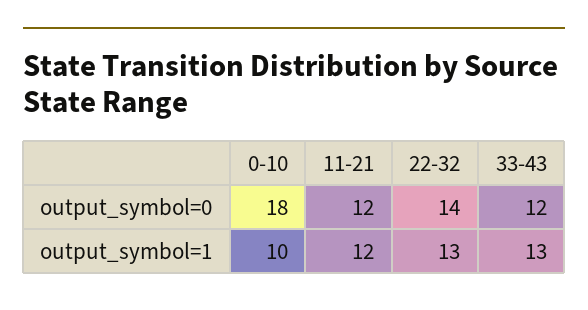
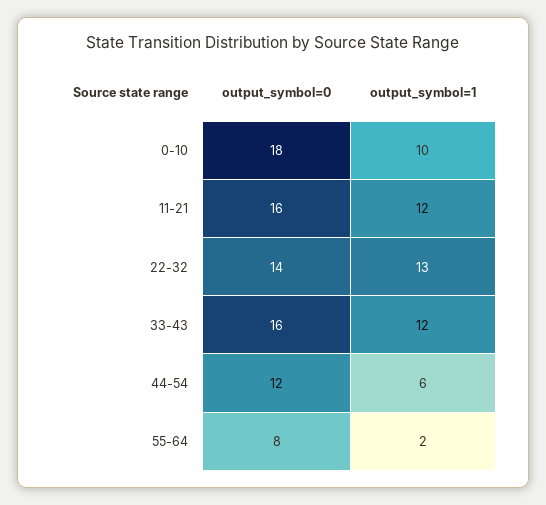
11-21, output_symbol=0: 12 -> 16
33-43, output_symbol=0: 12 -> 16
33-43, output_symbol=1: 13 -> 12
44-54, output_symbol=0: none -> 12
44-54, output_symbol=1: none -> 6
55-64, output_symbol=0: none -> 8
55-64, output_symbol=1: none -> 2

